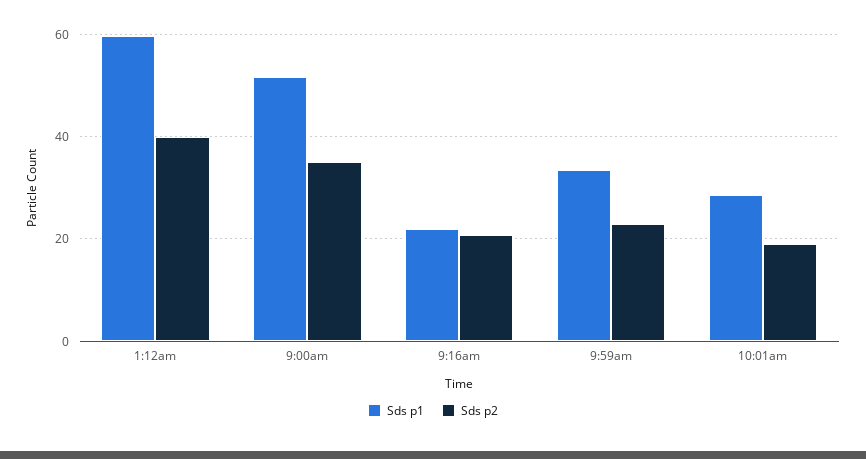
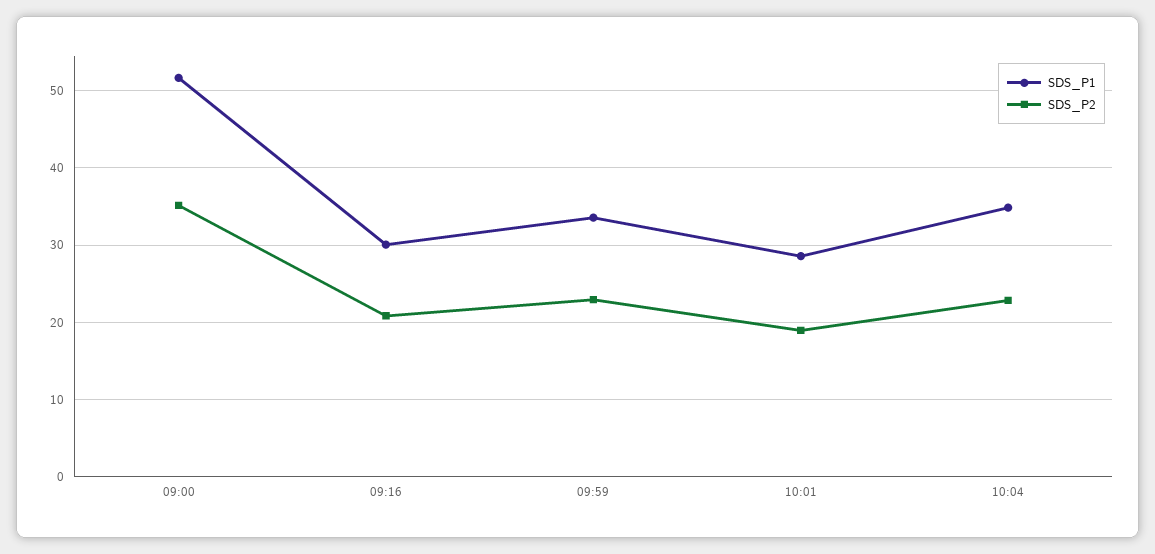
Sds p1, 1:12am: 60 -> none
Sds p2, 1:12am: 40 -> none
Sds p1, 9:16am: 22 -> 30
Sds p1, 10:04: none -> 35
Sds p2, 10:04: none -> 23

